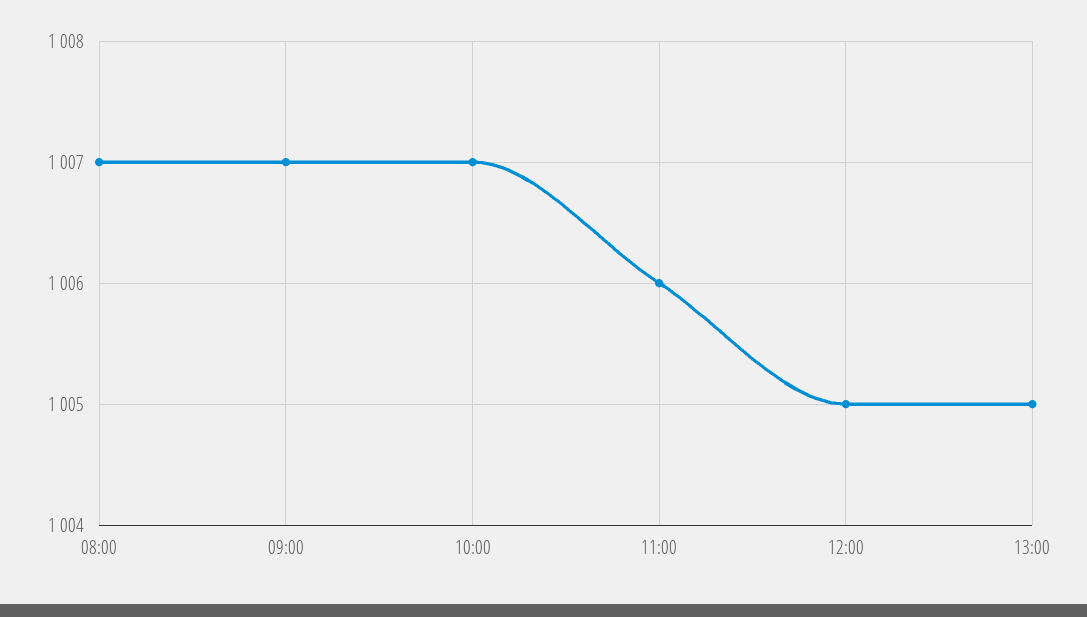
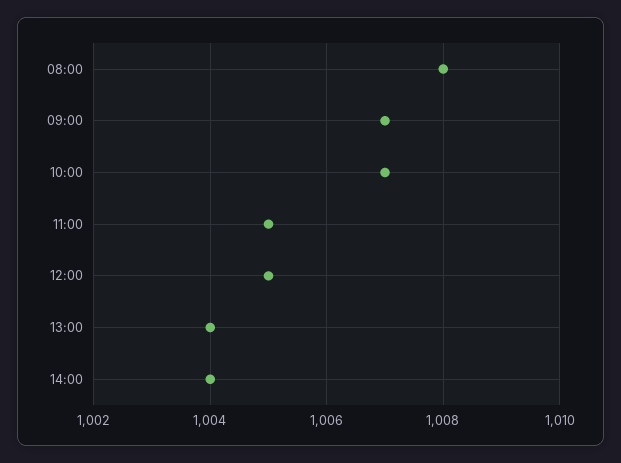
08:00: 1007 -> 1008
11:00: 1006 -> 1005
13:00: 1005 -> 1004
14:00: none -> 1004

